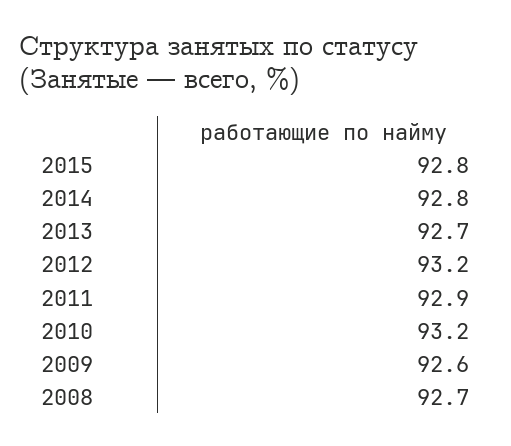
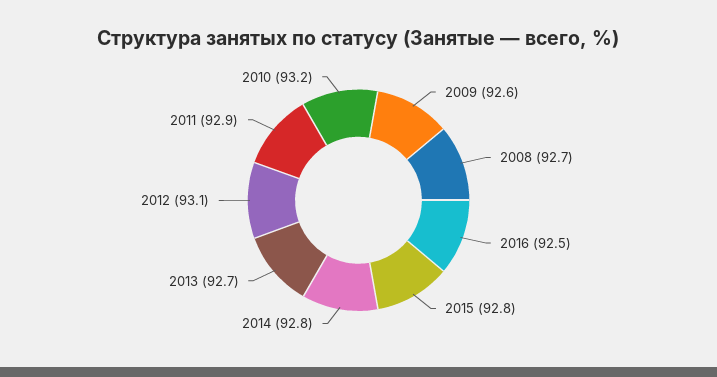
2012: 93.2 -> 93.1
2016: none -> 92.5

